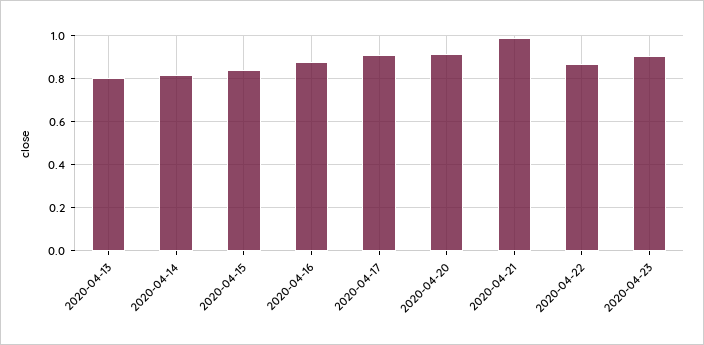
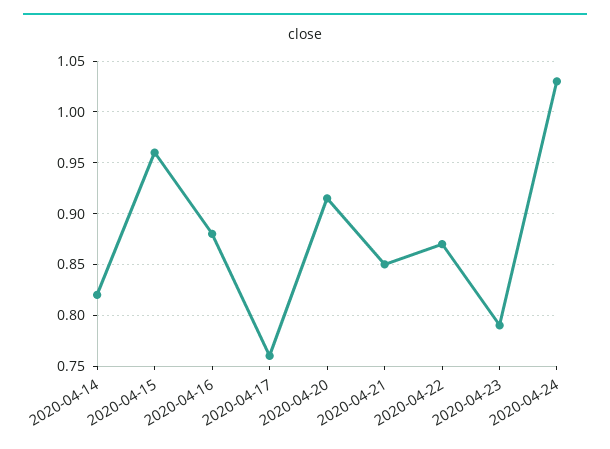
2020-04-13: 0.8 -> none
2020-04-15: 0.85 -> 0.96
2020-04-17: 0.9 -> 0.76
2020-04-21: 1 -> 0.85
2020-04-23: 0.9 -> 0.79
2020-04-24: none -> 1.03

